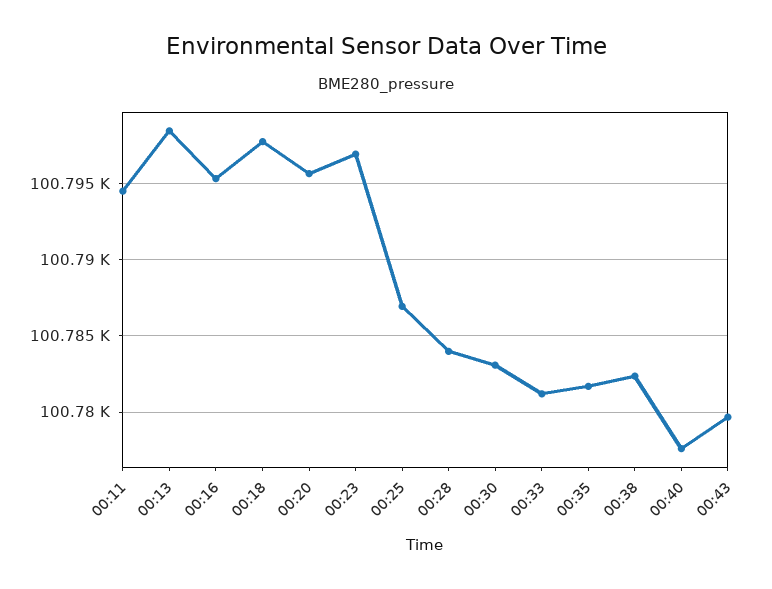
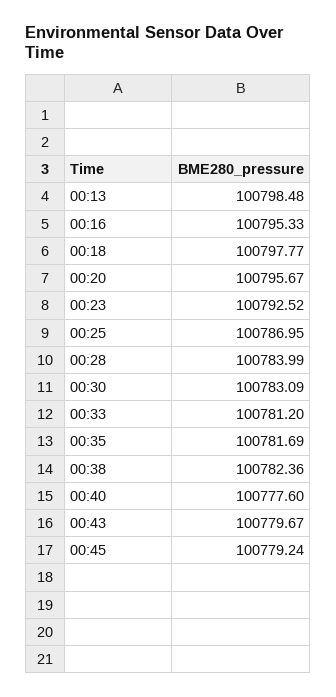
00:11: 100794.5 -> none
00:23: 100797 -> 100792.52
00:45: none -> 100779.24

